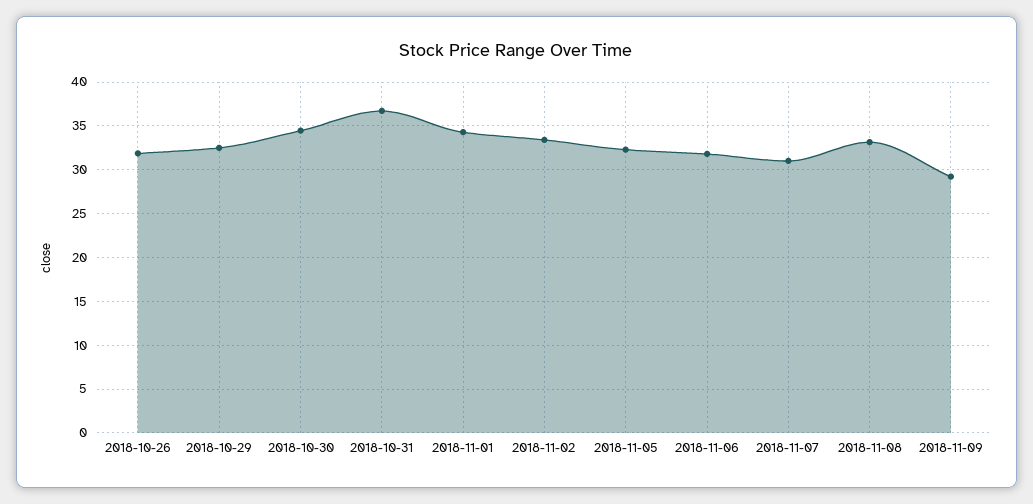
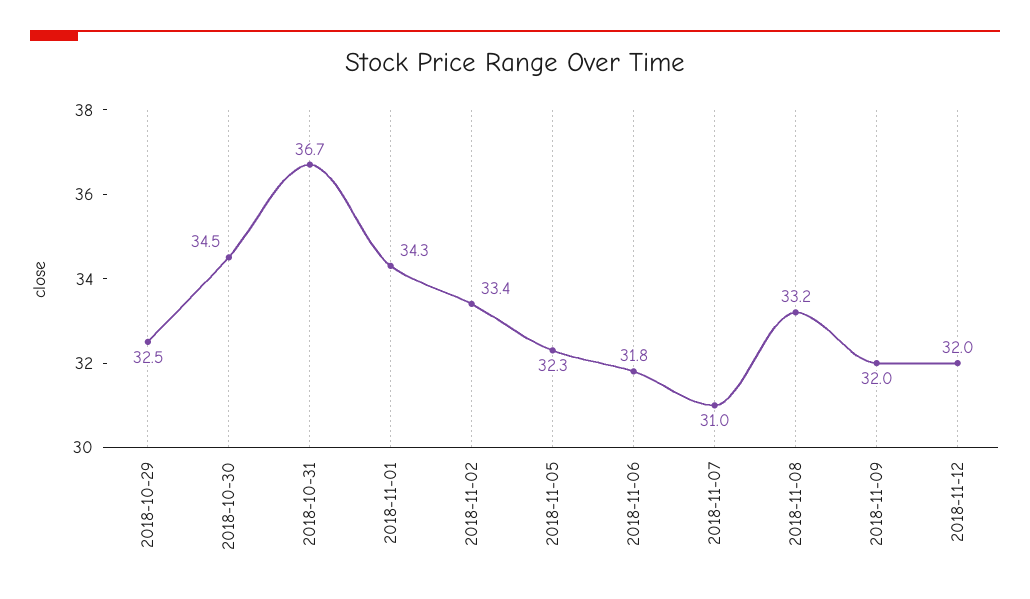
2018-10-26: 32 -> none
2018-11-09: 29 -> 32
2018-11-12: none -> 32

